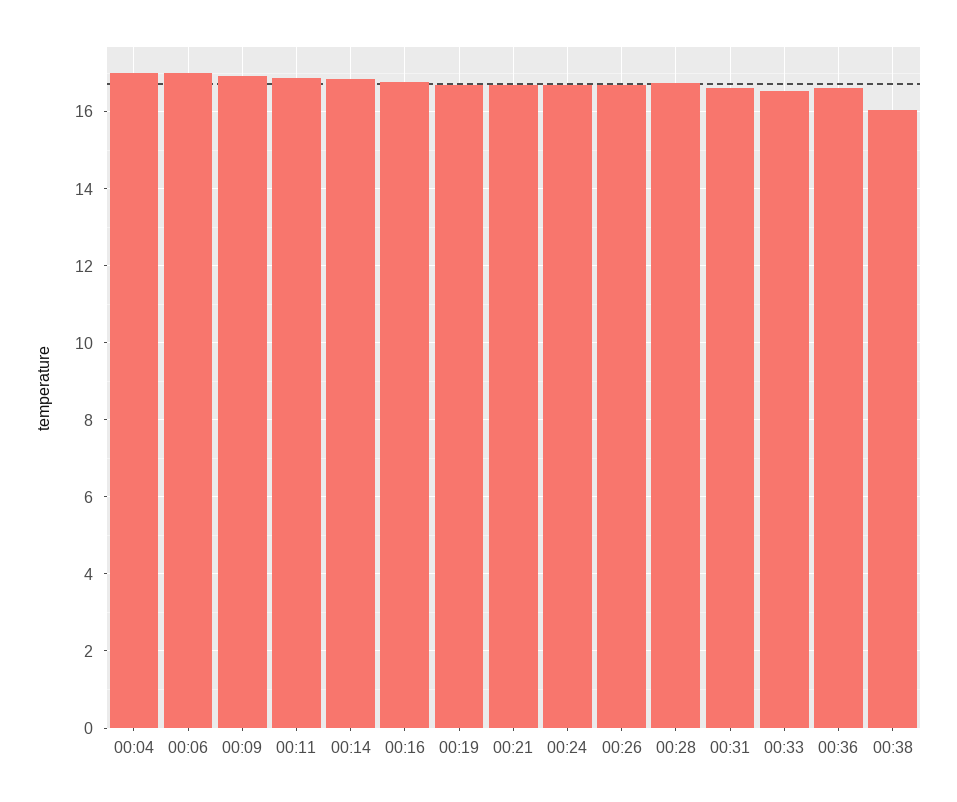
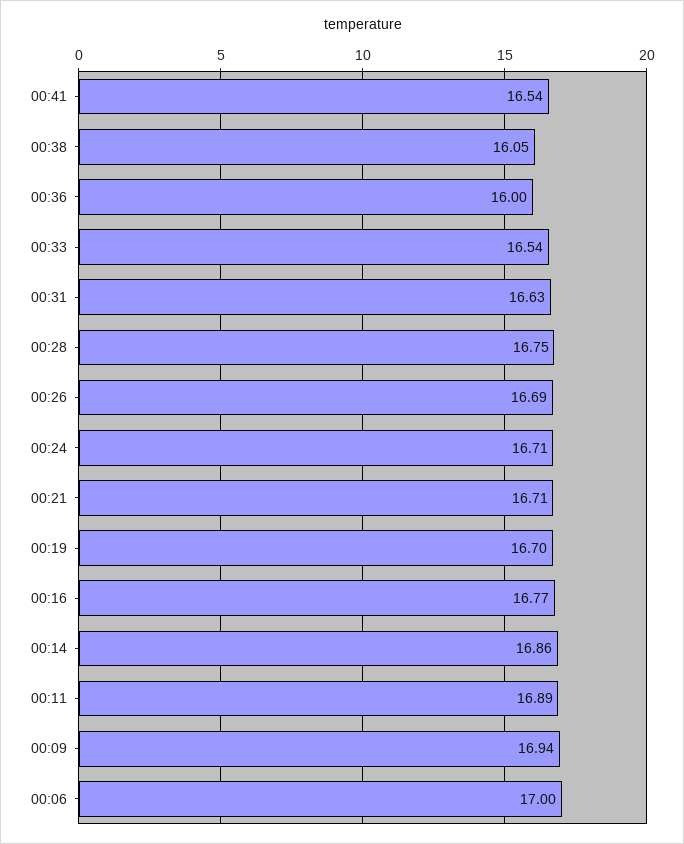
00:04: 17 -> none
00:36: 16.6 -> 16
00:41: none -> 16.54

